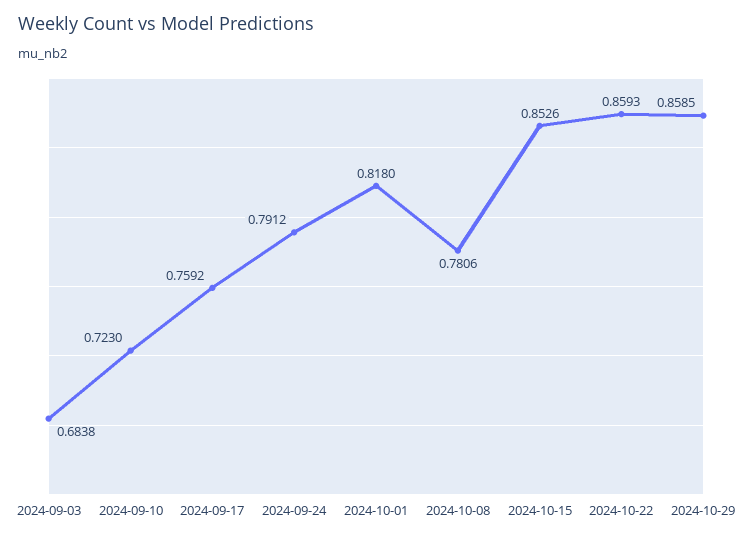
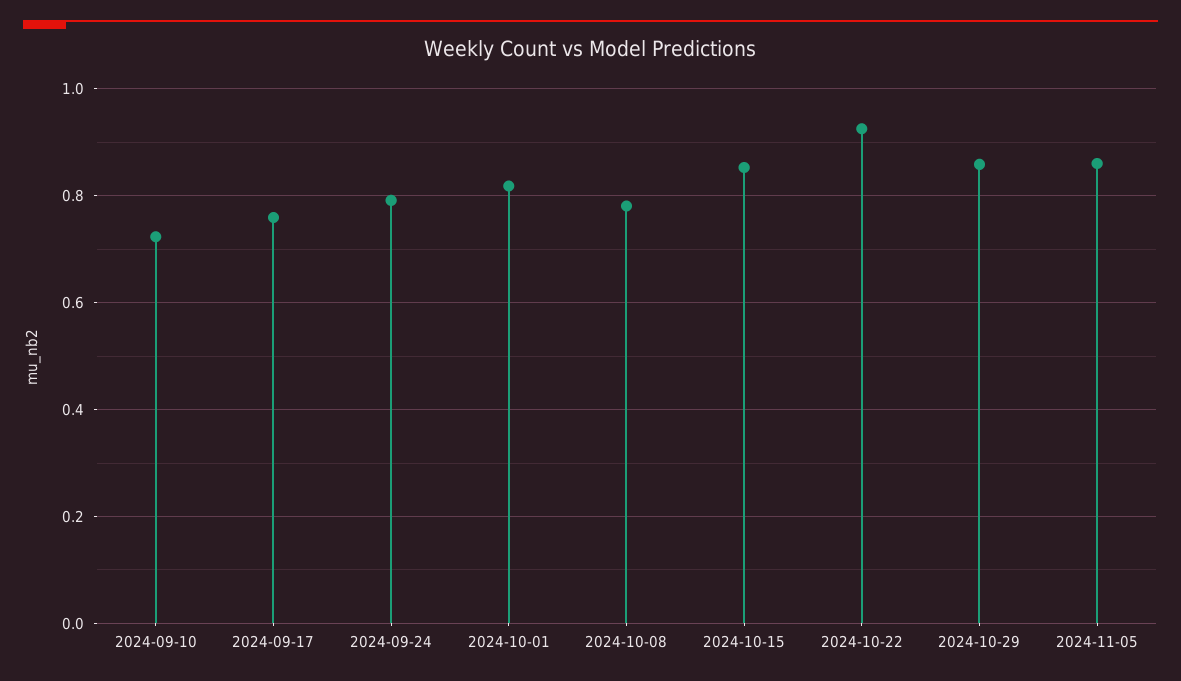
2024-09-03: 0.6838 -> none
2024-10-22: 0.8593 -> 0.92
2024-11-05: none -> 0.86

